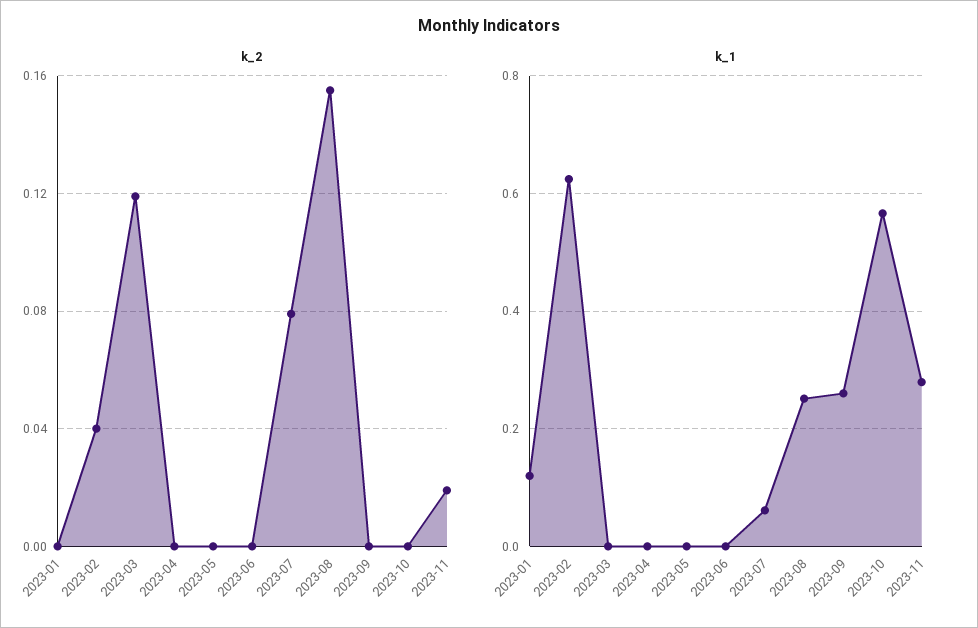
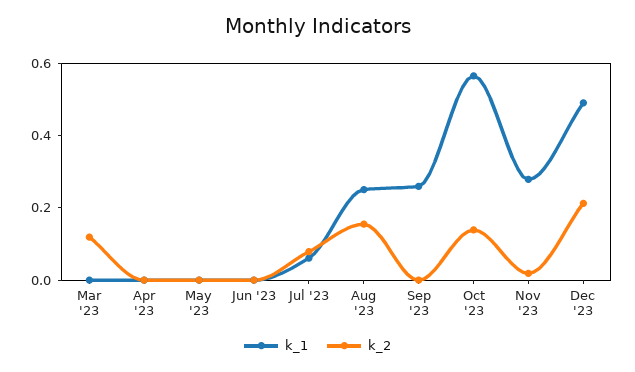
k_2, 2023-01: 0 -> none
k_2, 2023-02: 0.04 -> none
k_2, 2023-10: 0 -> 0.15
k_1, 2023-01: 0.12 -> none
k_1, 2023-02: 0.62 -> none
k_1, Dec '23: none -> 0.5
k_2, Dec '23: none -> 0.2

